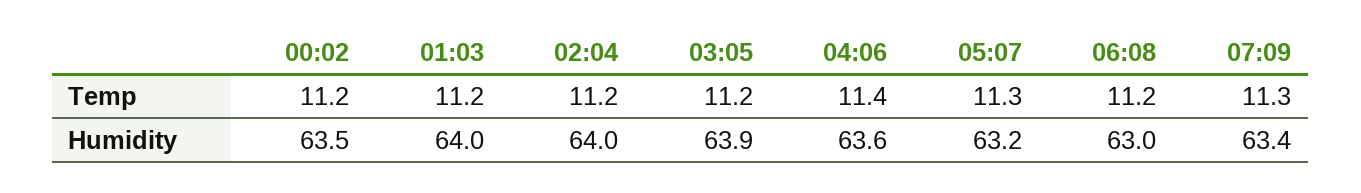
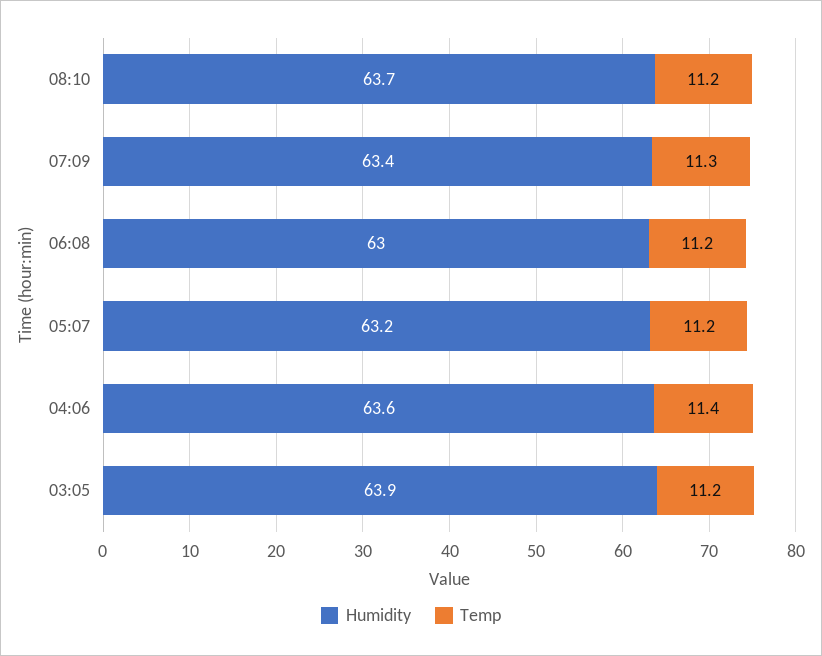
Temp, 00:02: 11.2 -> none
Temp, 01:03: 11.2 -> none
Temp, 02:04: 11.2 -> none
Temp, 05:07: 11.3 -> 11.2
Humidity, 00:02: 63.5 -> none
Humidity, 01:03: 64 -> none
Humidity, 02:04: 64 -> none
Humidity, 08:10: none -> 63.7
Temp, 08:10: none -> 11.2

